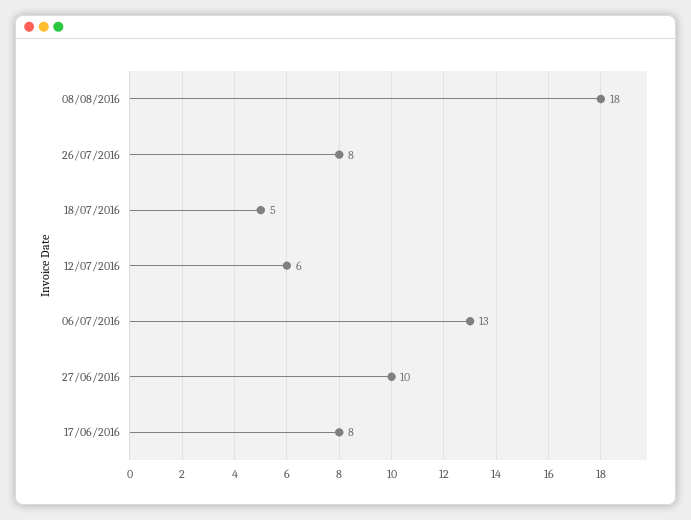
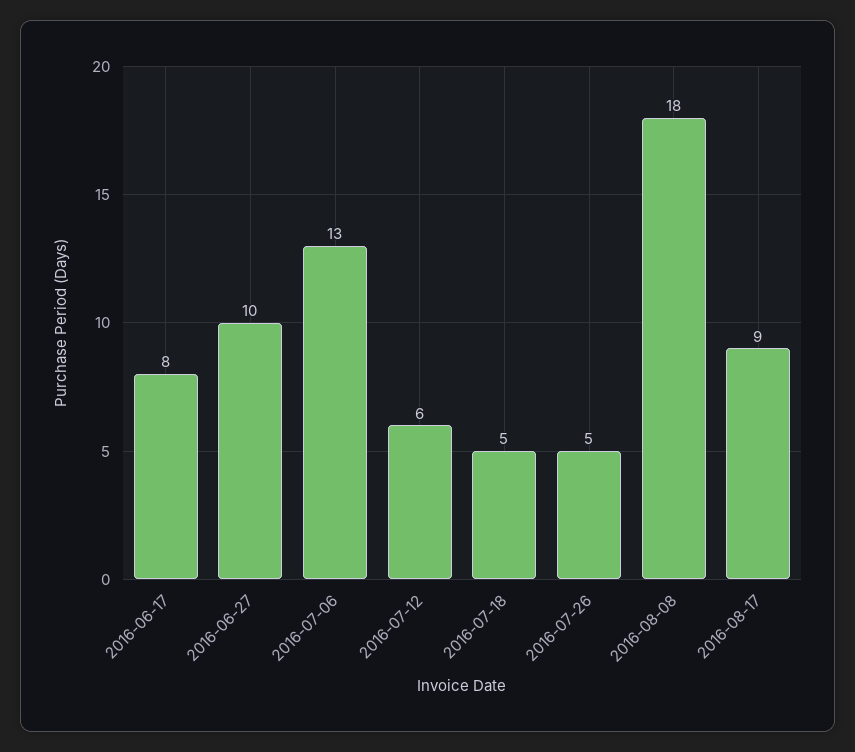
26/07/2016: 8 -> 5
2016-08-17: none -> 9

